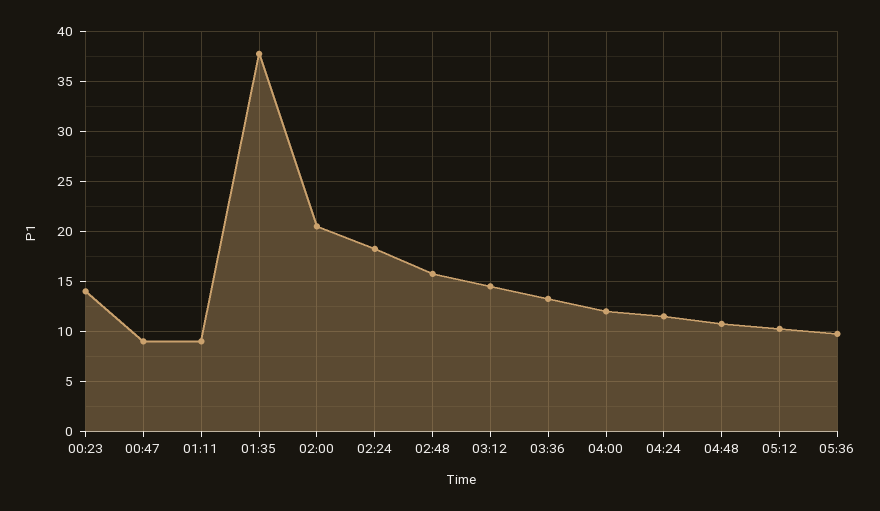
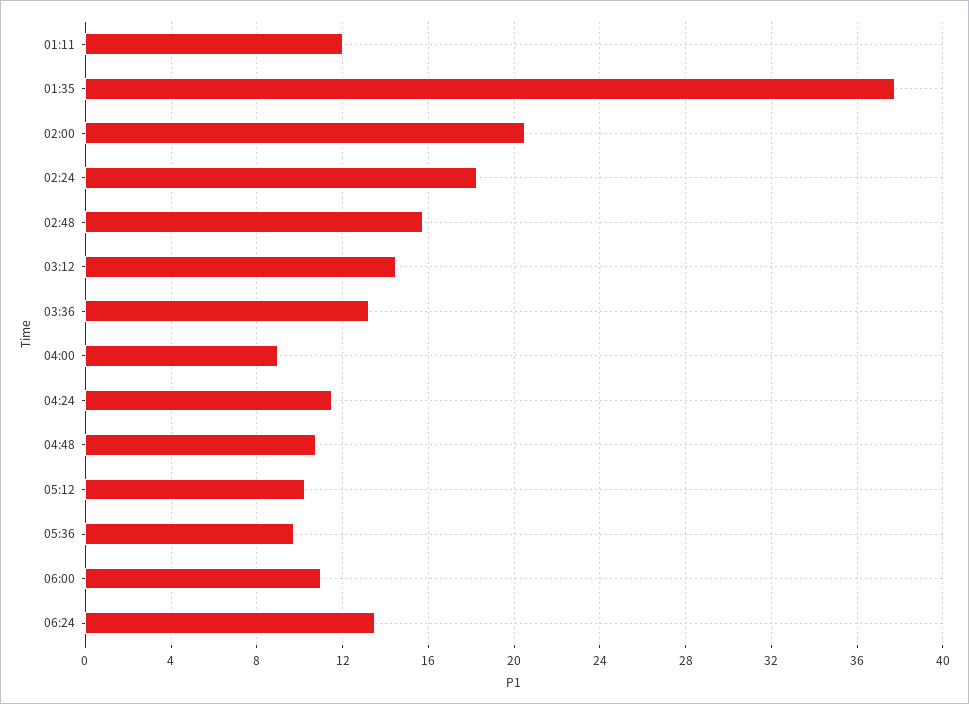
00:23: 14 -> none
00:47: 9 -> none
01:11: 9 -> 12
04:00: 12 -> 9
06:00: none -> 11
06:24: none -> 13.5

